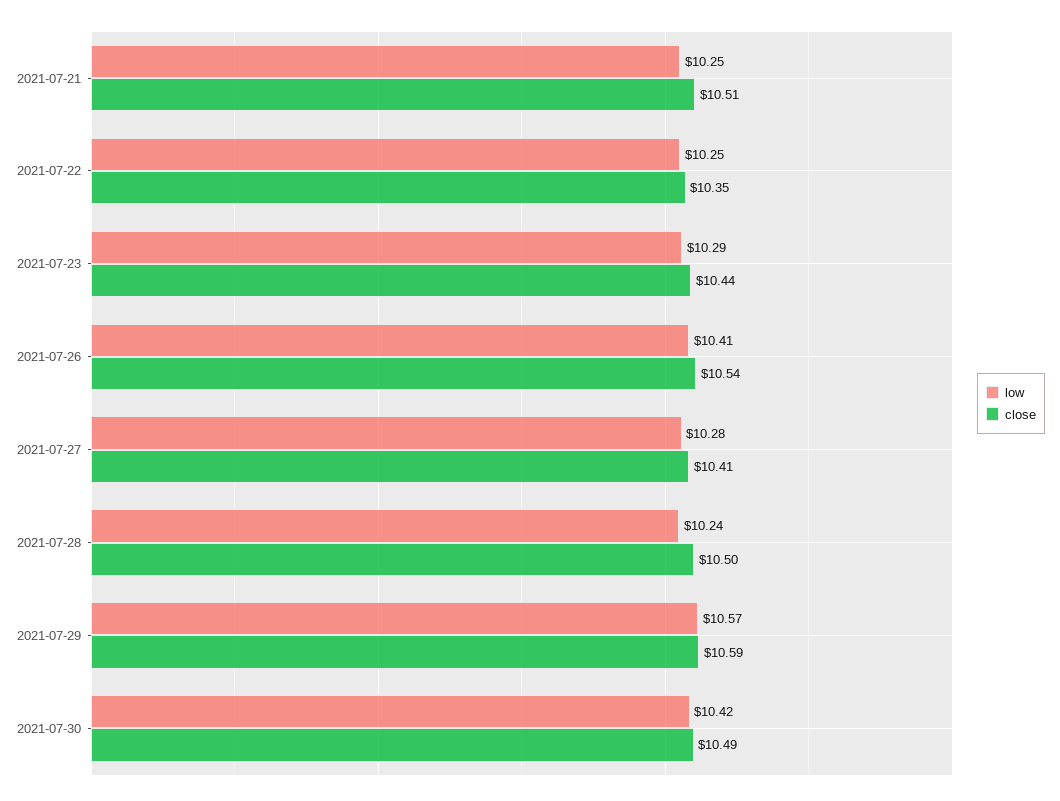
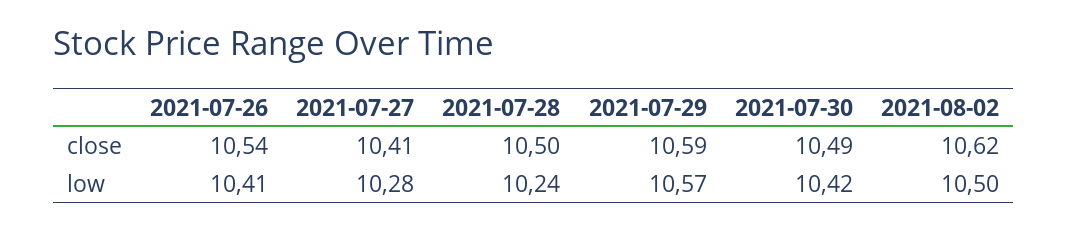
low, 2021-07-21: 10.25 -> none
close, 2021-07-21: 10.51 -> none
low, 2021-07-22: 10.25 -> none
close, 2021-07-22: 10.35 -> none
low, 2021-07-23: 10.29 -> none
close, 2021-07-23: 10.44 -> none
close, 2021-08-02: none -> 10.62
low, 2021-08-02: none -> 10.5

